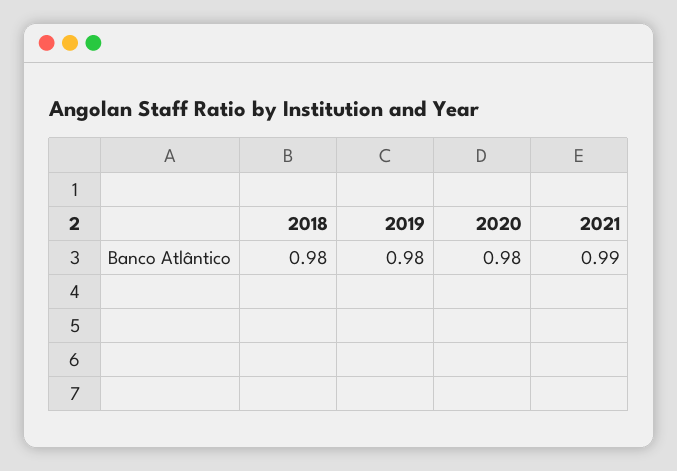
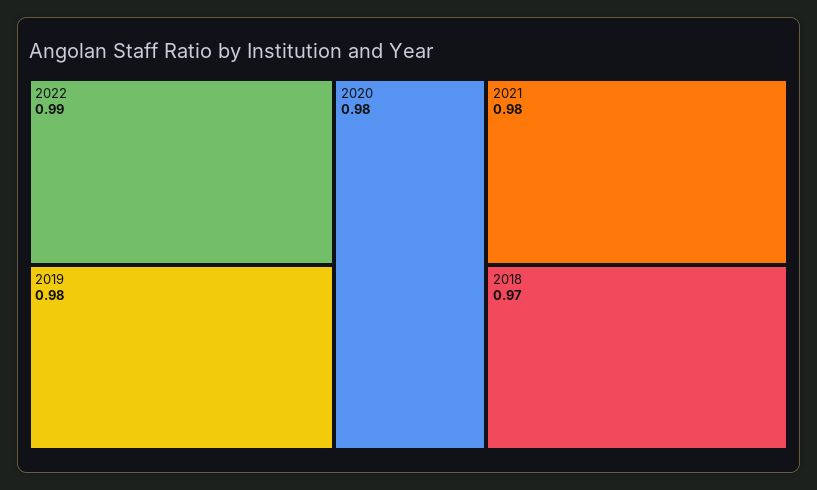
2018: 0.98 -> 0.97
2021: 0.99 -> 0.98
2022: none -> 0.99

